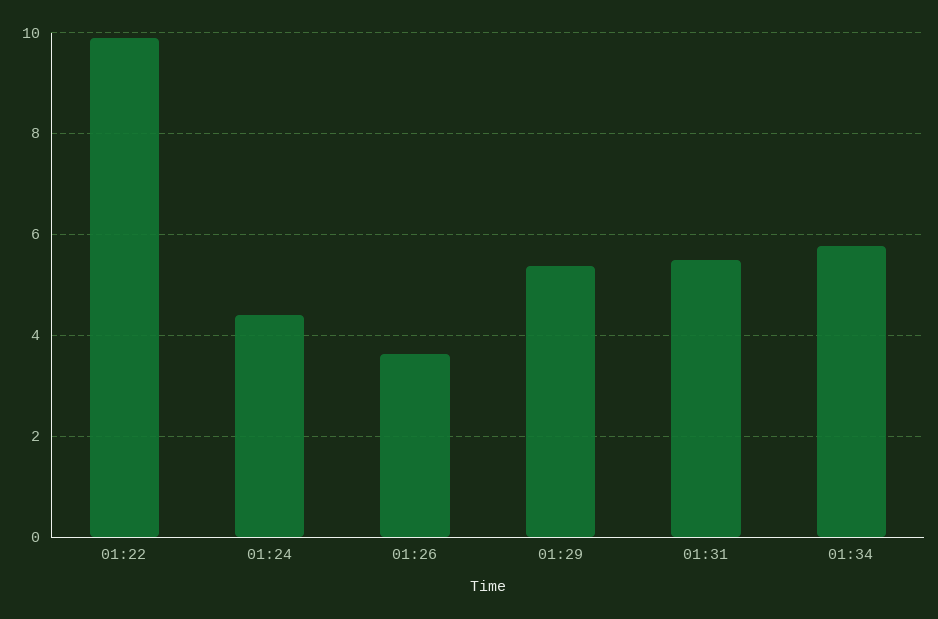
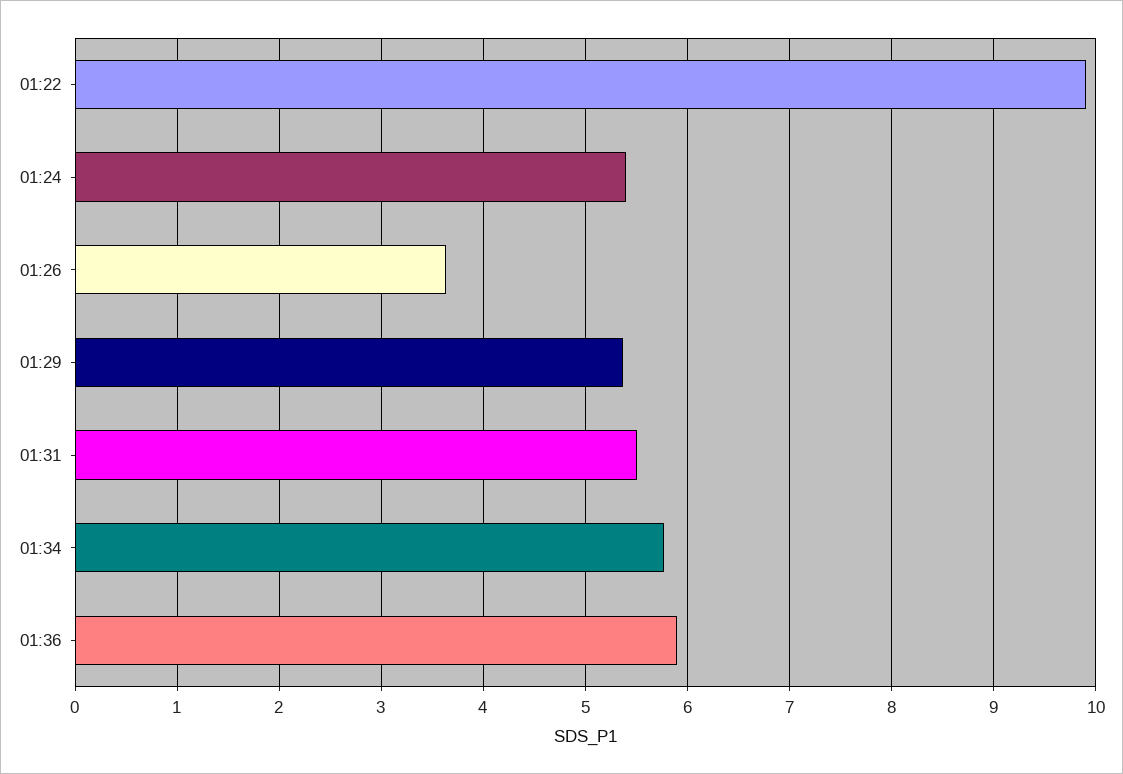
01:24: 4.4 -> 5.4
01:36: none -> 5.9

